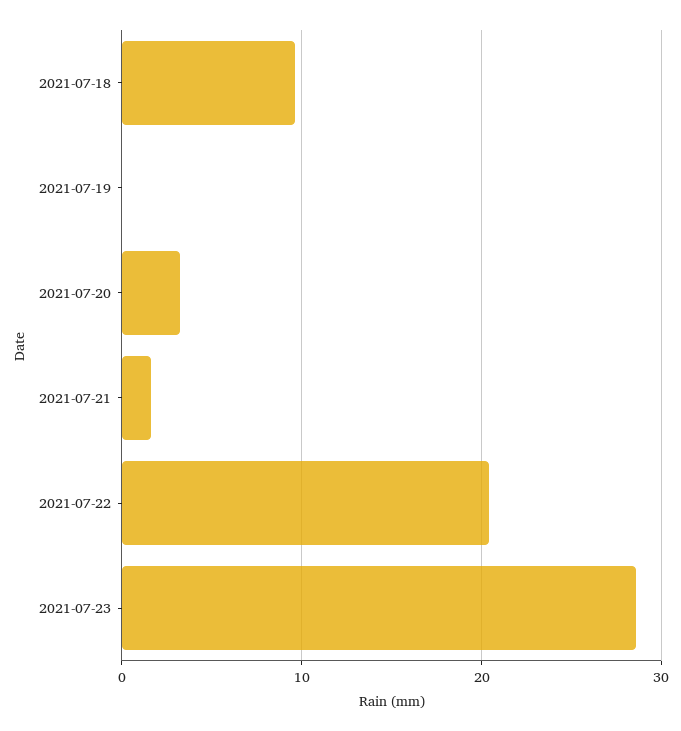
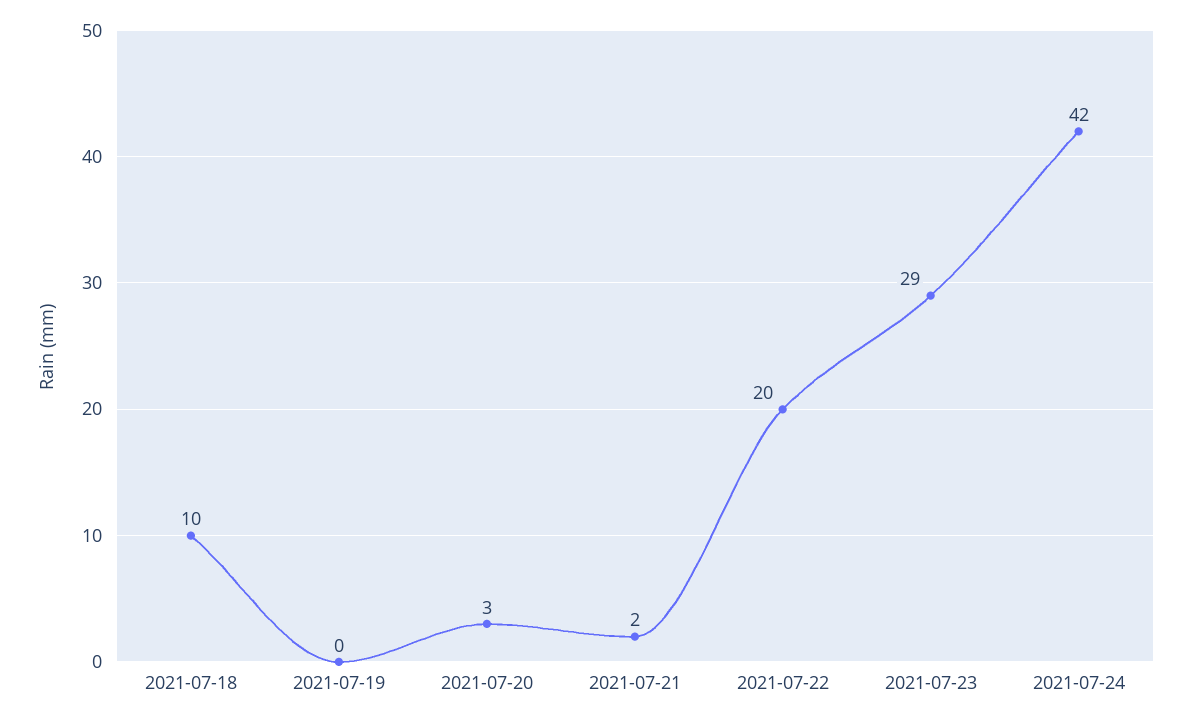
2021-07-24: none -> 42

